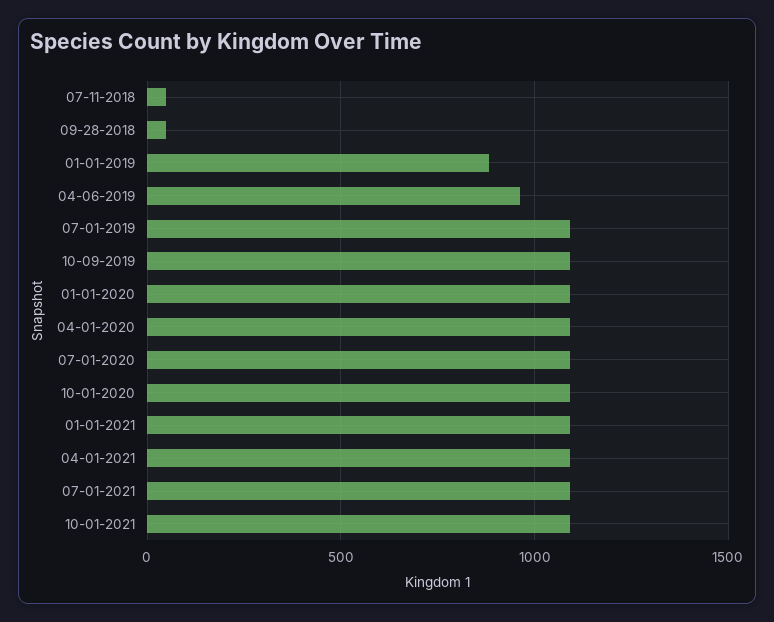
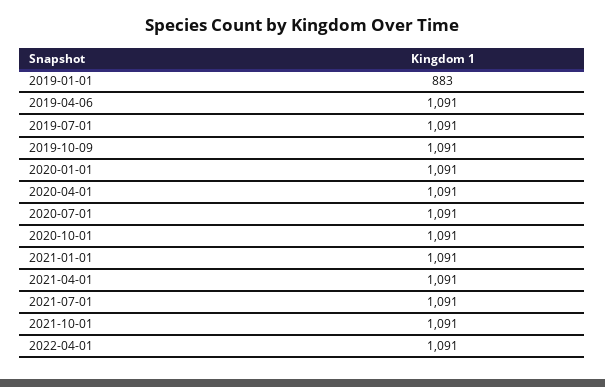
07-11-2018: 50 -> none
09-28-2018: 50 -> none
04-06-2019: 950 -> 1091
2022-04-01: none -> 1091

